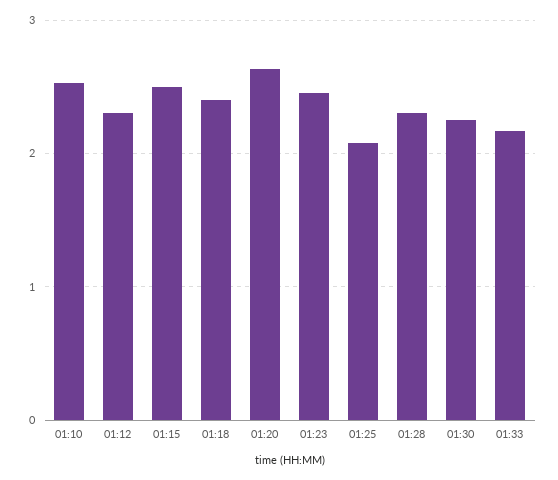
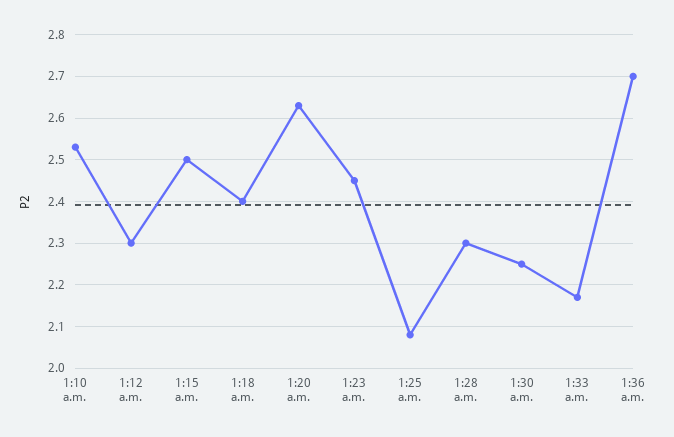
1:36 a.m.: none -> 2.7

